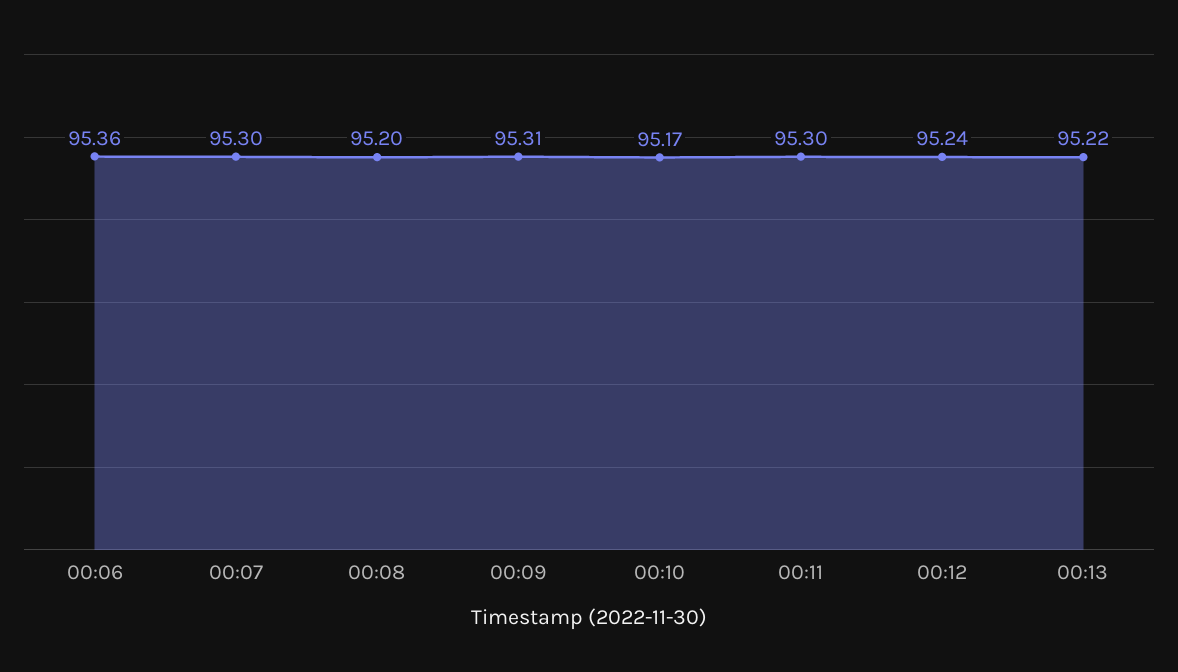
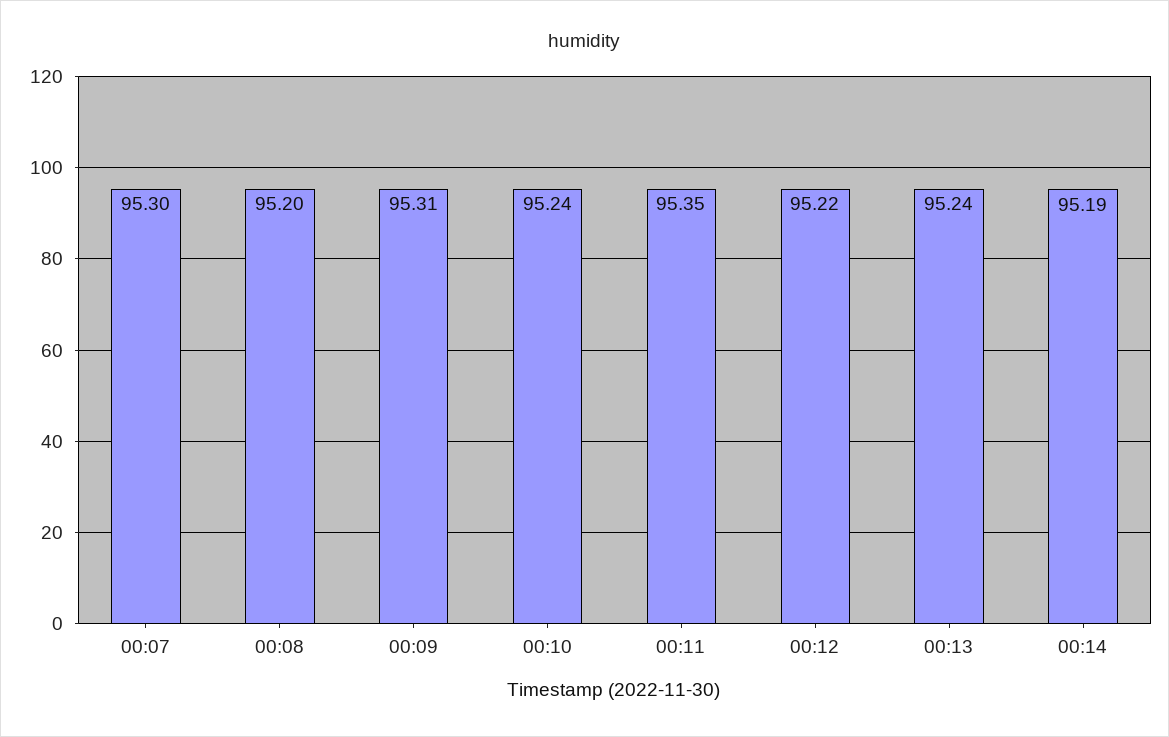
00:06: 95.36 -> none
00:10: 95.17 -> 95.24
00:11: 95.3 -> 95.35
00:12: 95.24 -> 95.22
00:13: 95.22 -> 95.24
00:14: none -> 95.19

